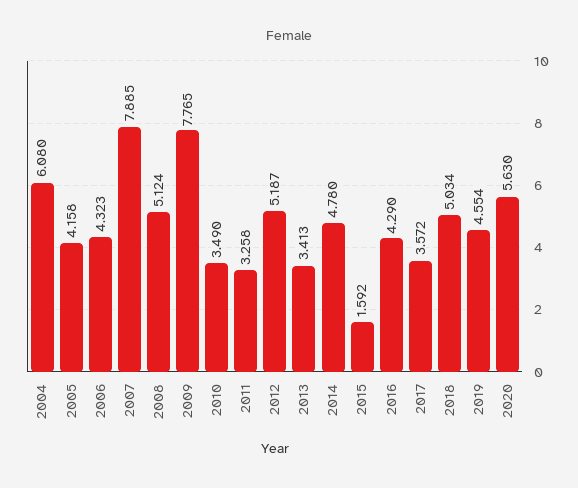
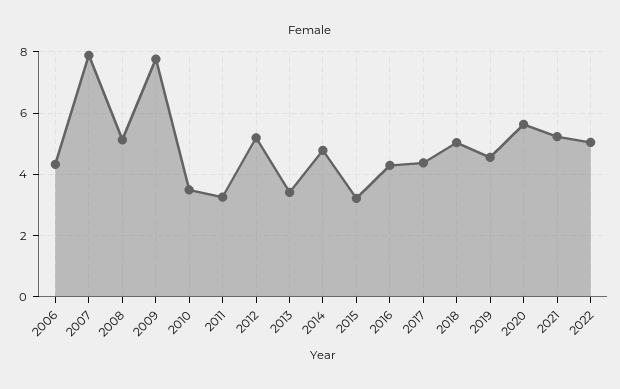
2004: 6.08 -> none
2005: 4.158 -> none
2015: 1.592 -> 3.2
2017: 3.572 -> 4.4
2021: none -> 5.2
2022: none -> 5

